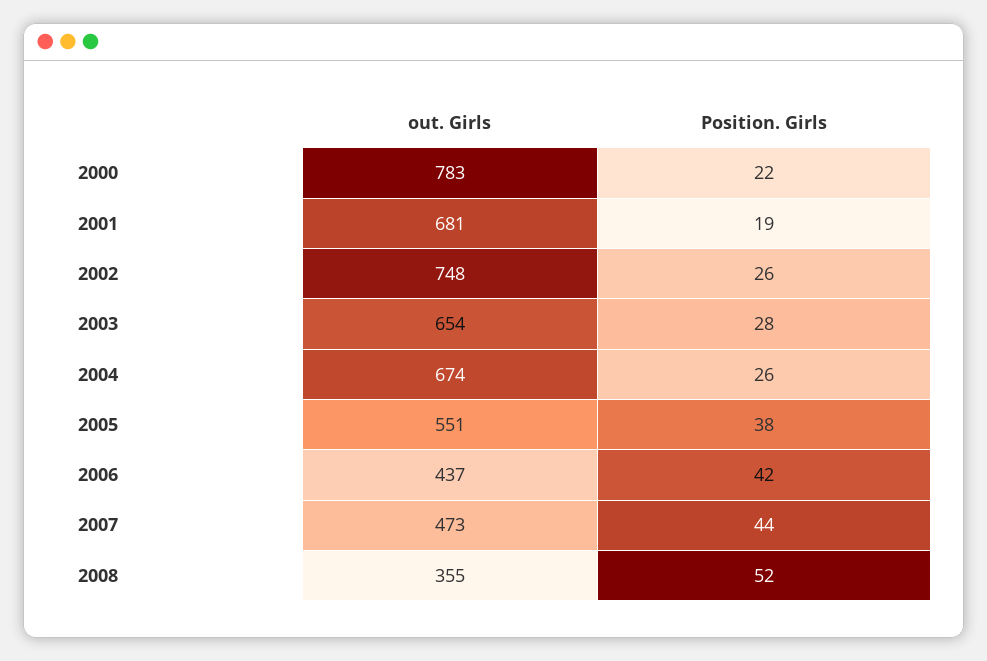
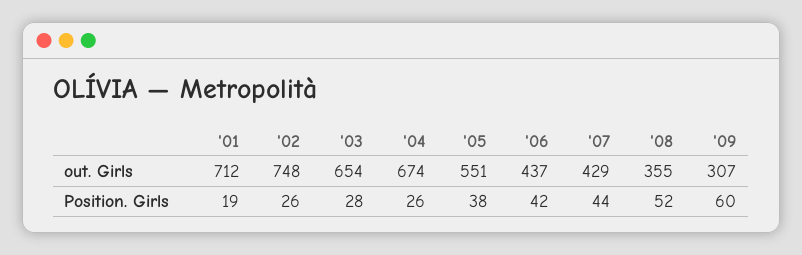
out. Girls, 2000: 783 -> none
Position. Girls, 2000: 22 -> none
out. Girls, 2001: 681 -> 712
out. Girls, 2007: 473 -> 429
out. Girls, '09: none -> 307
Position. Girls, '09: none -> 60

